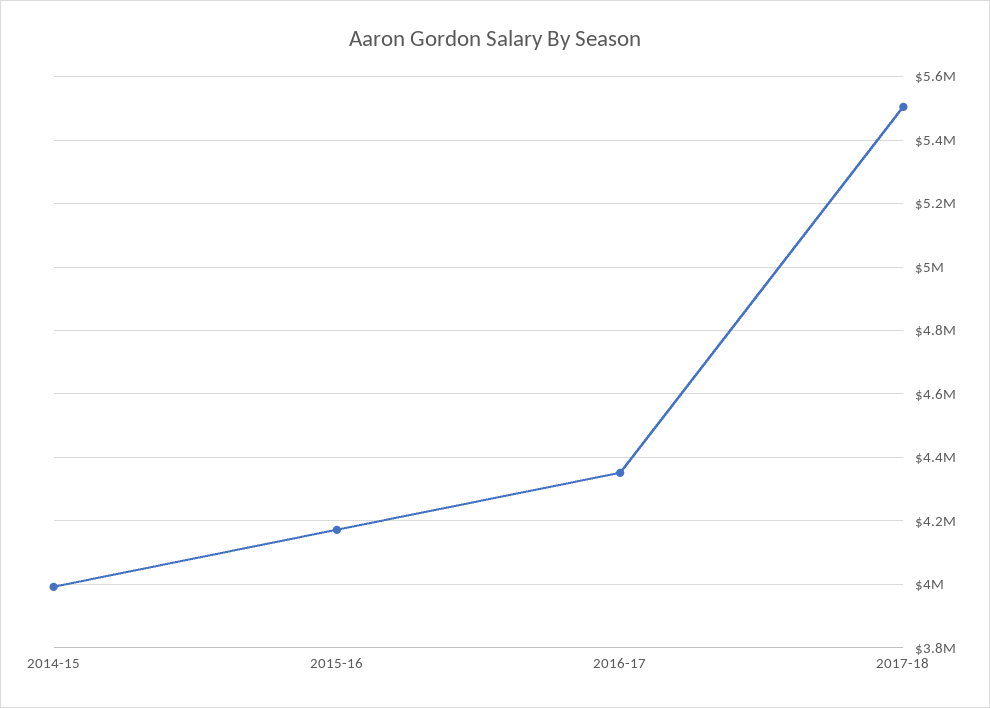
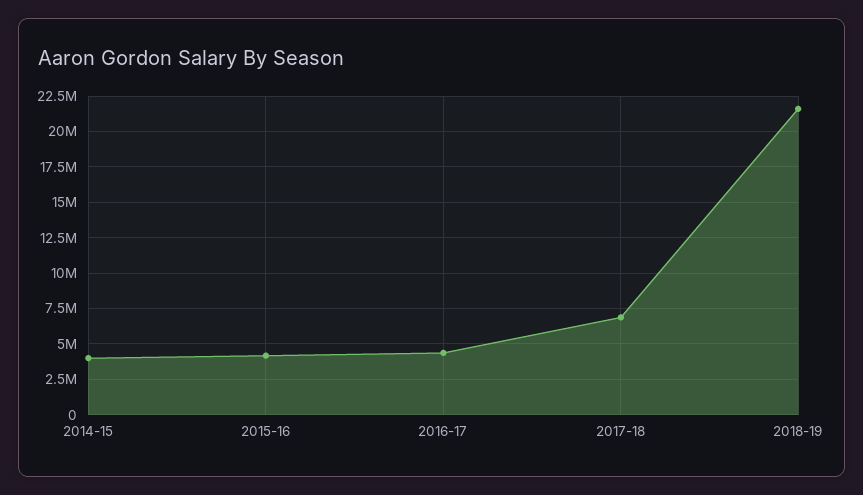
2017-18: 5500000 -> 7000000
2018-19: none -> 21500000

